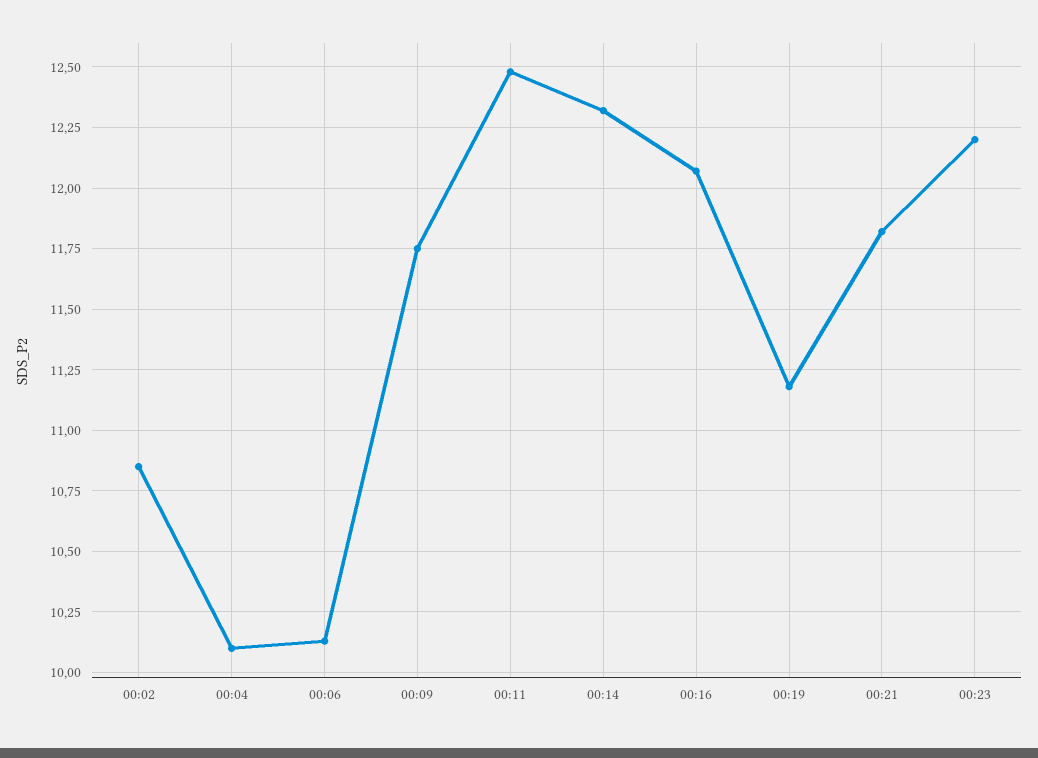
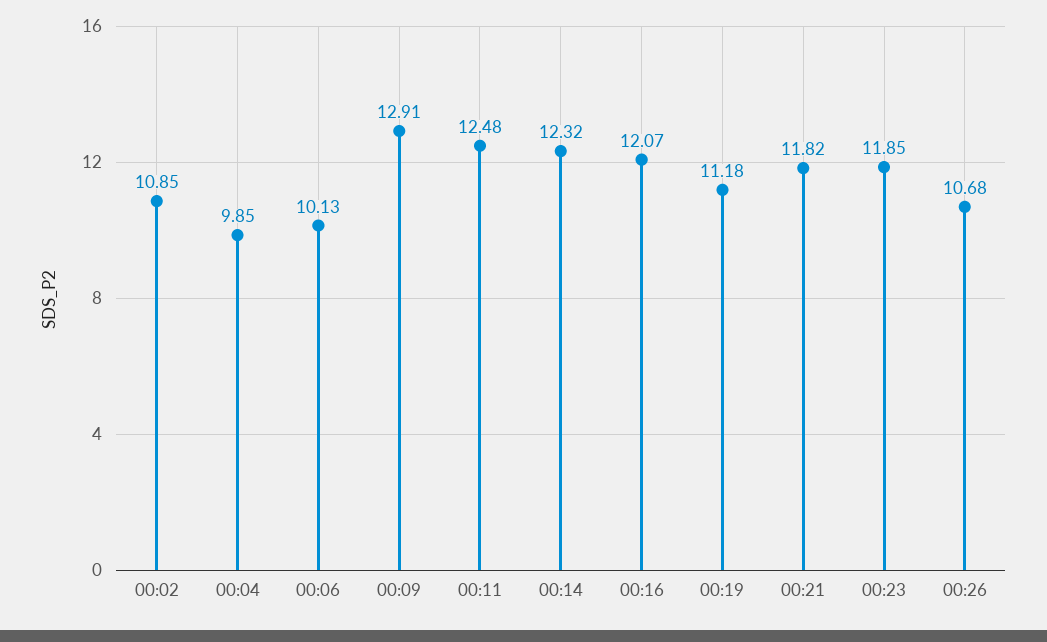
00:04: 10.1 -> 9.85
00:09: 11.75 -> 12.91
00:23: 12.2 -> 11.85
00:26: none -> 10.68

